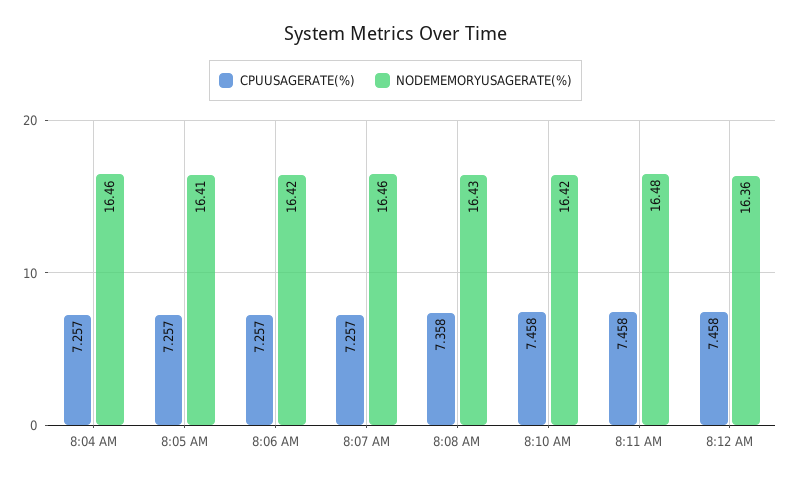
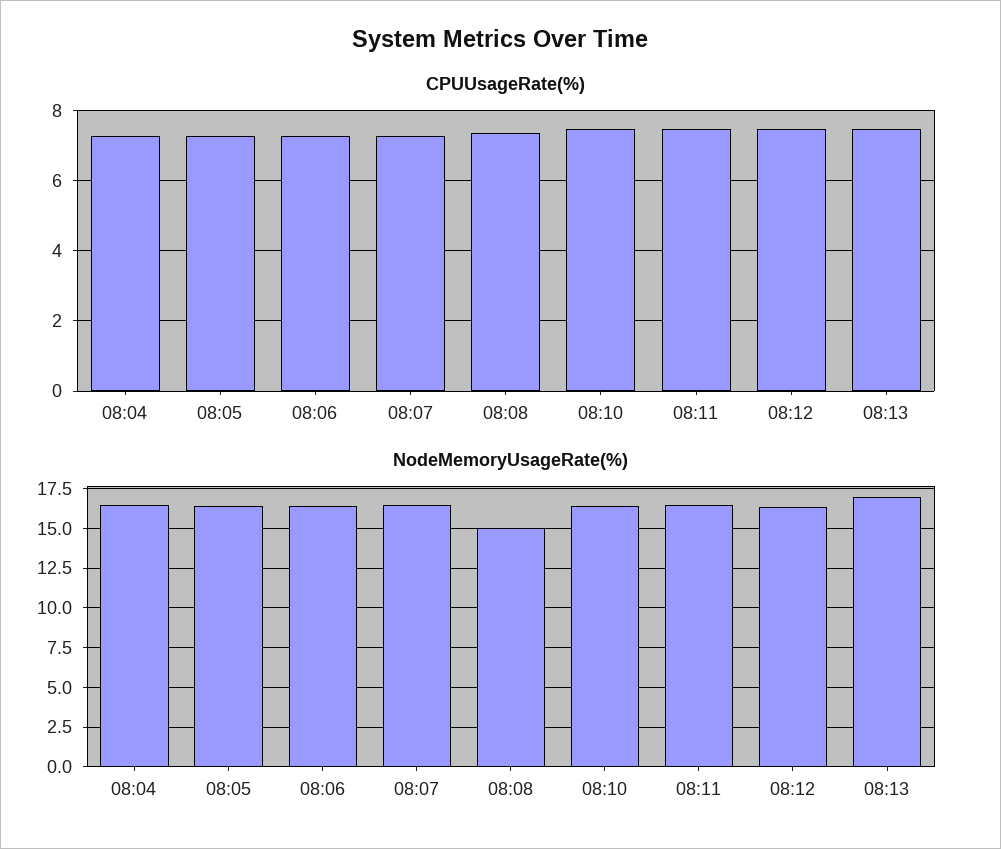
NODEMEMORYUSAGERATE(%), 8:08 AM: 16.43 -> 15
CPUUSAGERATE(%), 08:13: none -> 7.4
NODEMEMORYUSAGERATE(%), 08:13: none -> 17

